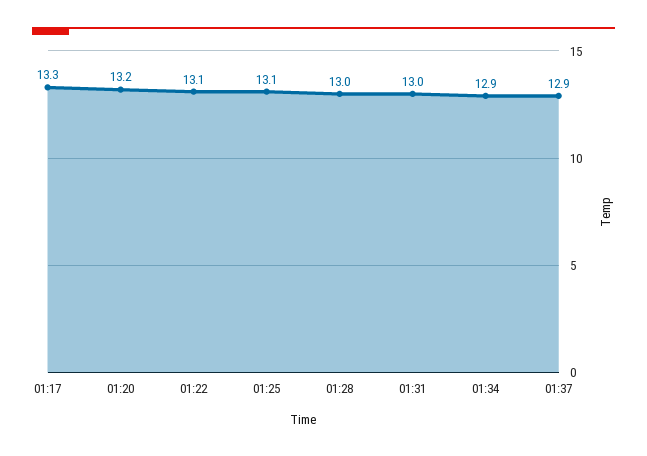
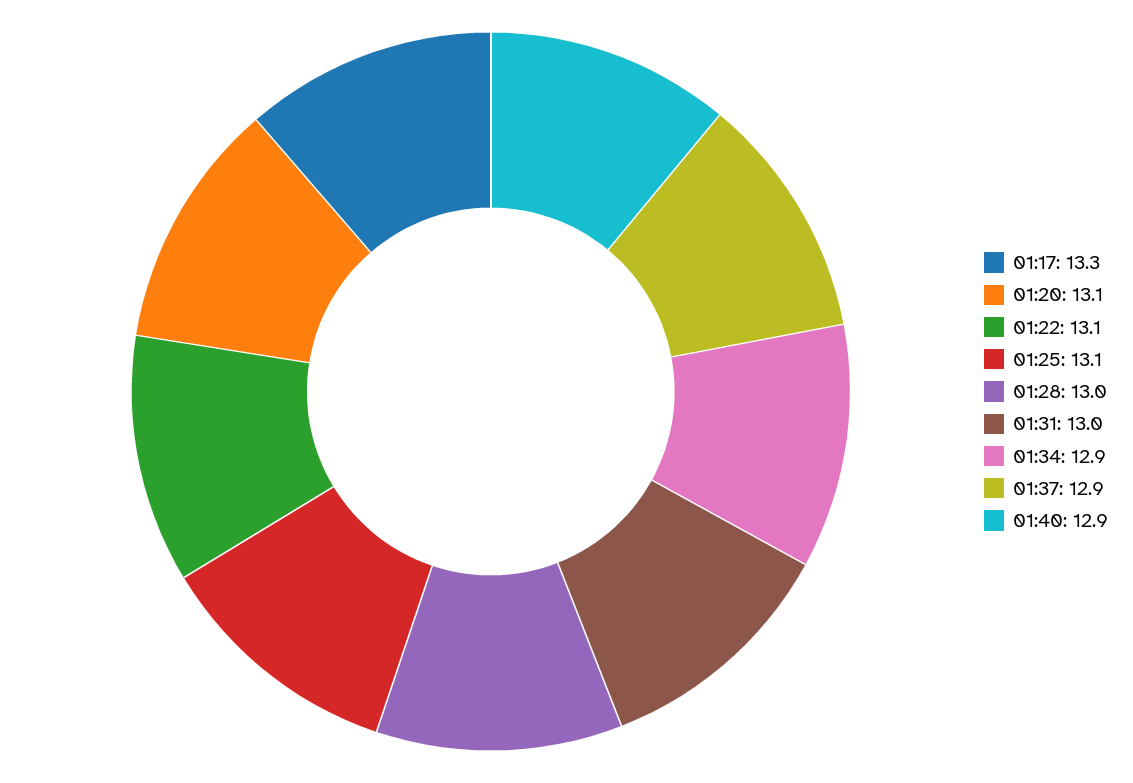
01:20: 13.2 -> 13.1
01:40: none -> 12.9

